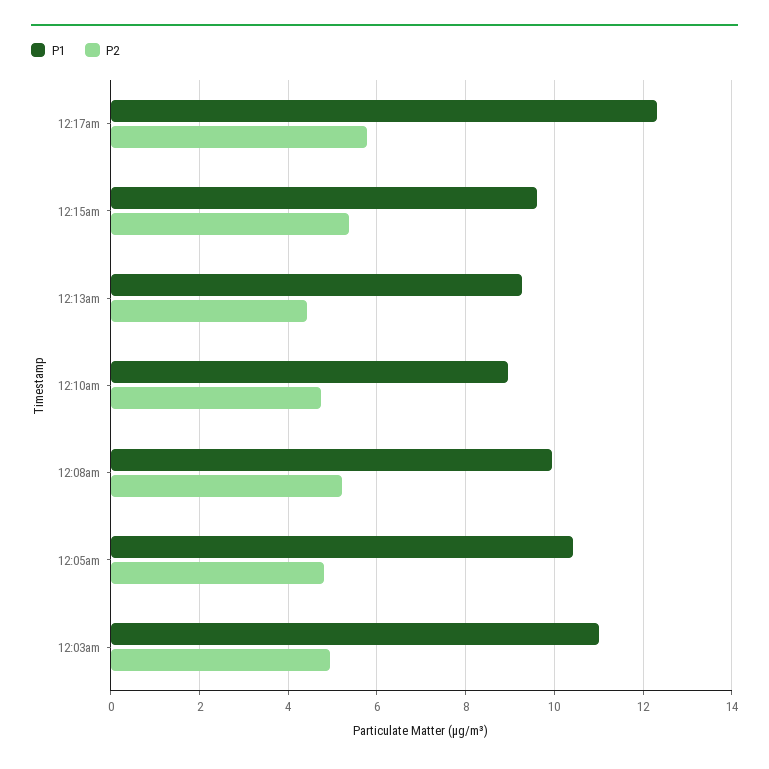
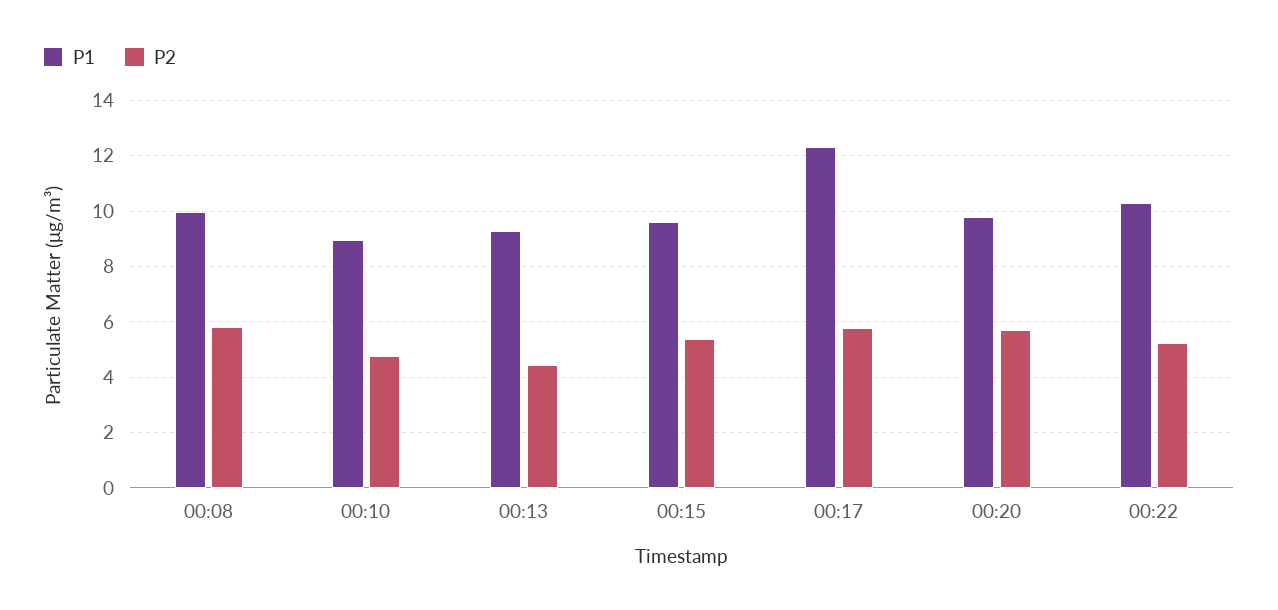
P2, 12:08am: 5.2 -> 5.75
P1, 12:05am: 10.4 -> none
P2, 12:05am: 4.8 -> none
P1, 12:03am: 11 -> none
P2, 12:03am: 5 -> none
P1, 00:20: none -> 9.75
P2, 00:20: none -> 5.75
P1, 00:22: none -> 10.25
P2, 00:22: none -> 5.25

